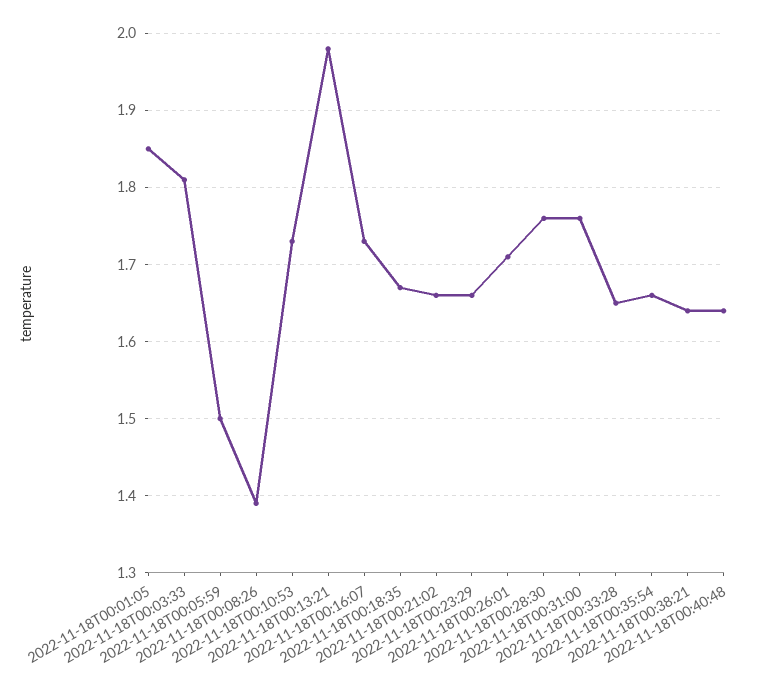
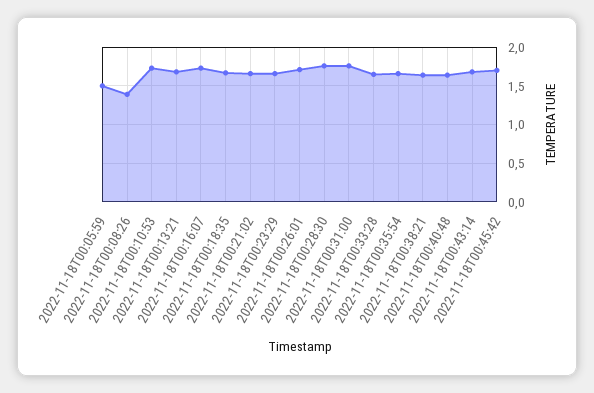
2022-11-18T00:01:05: 1.85 -> none
2022-11-18T00:03:33: 1.81 -> none
2022-11-18T00:13:21: 1.98 -> 1.7
2022-11-18T00:43:14: none -> 1.7
2022-11-18T00:45:42: none -> 1.7

